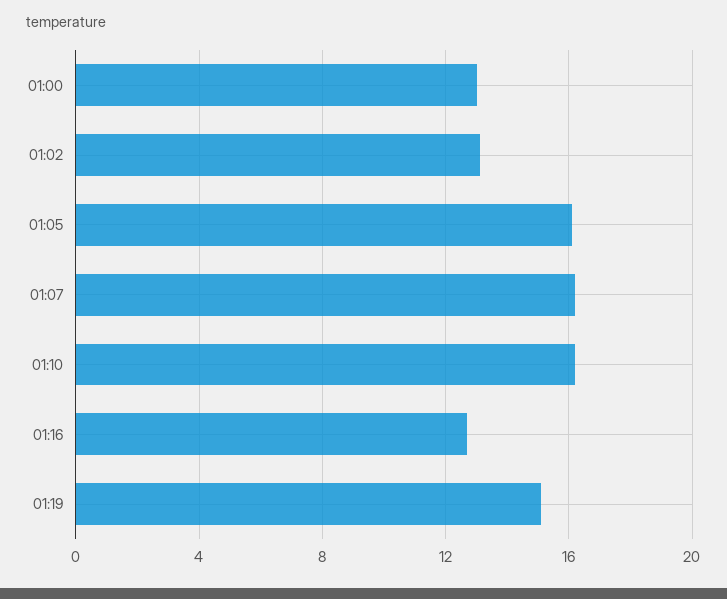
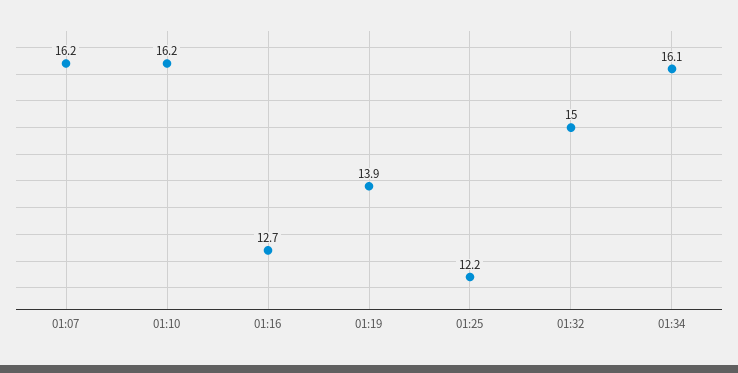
01:00: 13 -> none
01:02: 13 -> none
01:05: 16 -> none
01:19: 15 -> 13.9
01:25: none -> 12.2
01:32: none -> 15
01:34: none -> 16.1

